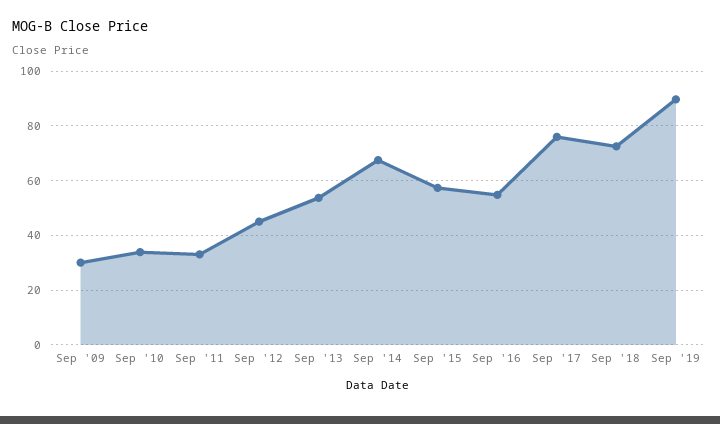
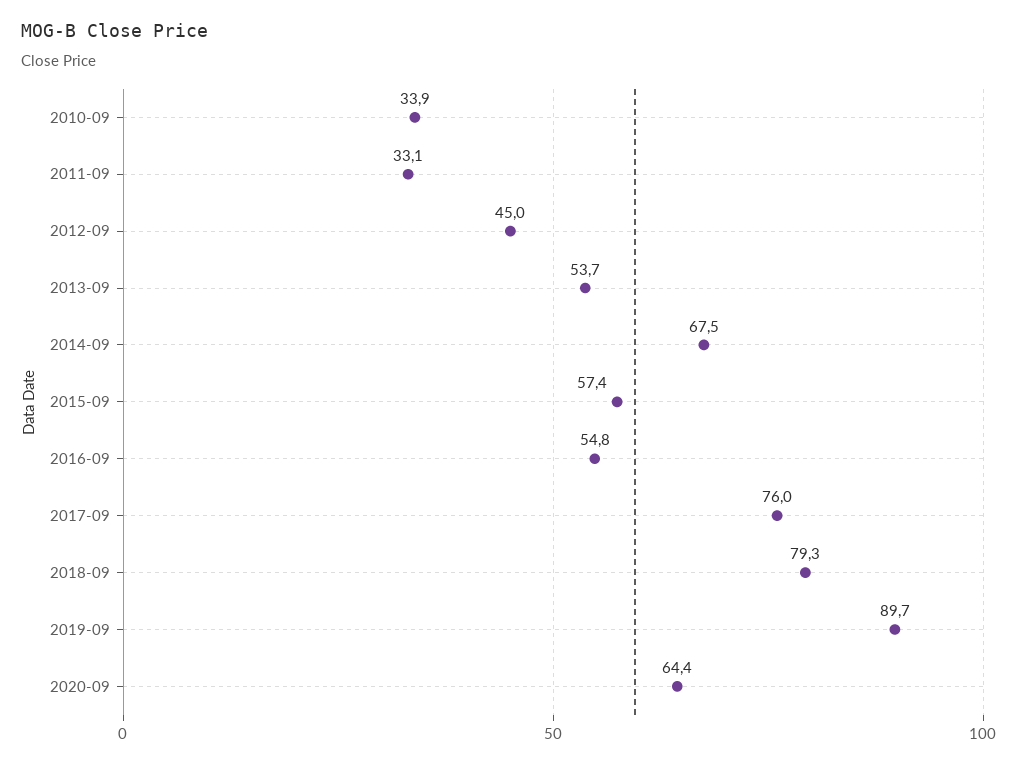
Sep '09: 30 -> none
Sep '18: 72.5 -> 79.3
2020-09: none -> 64.4

